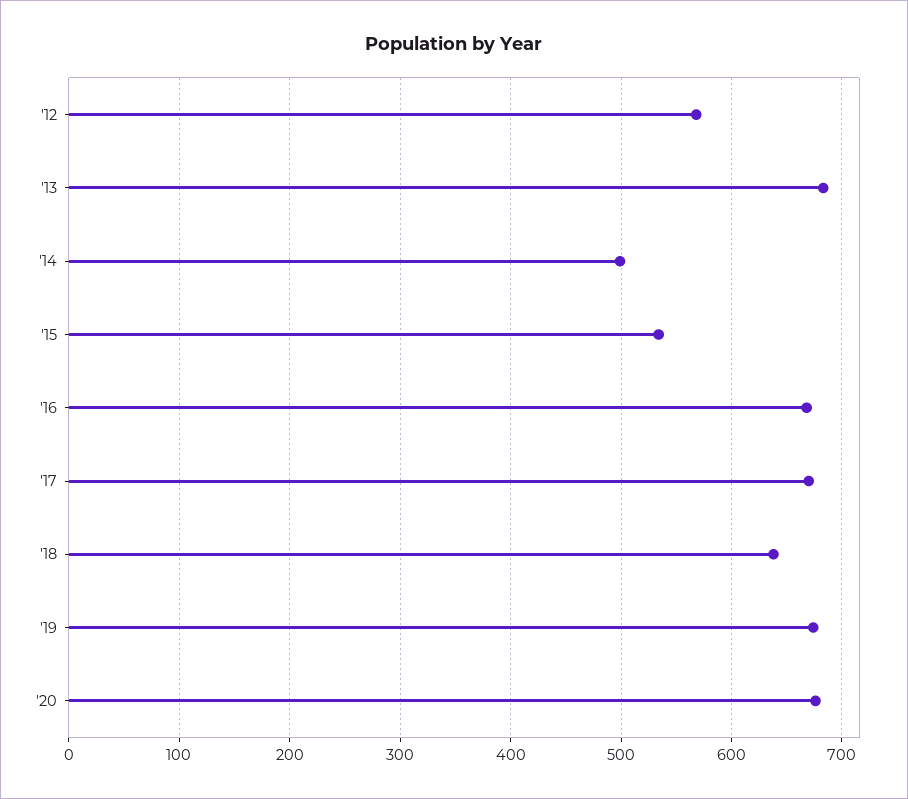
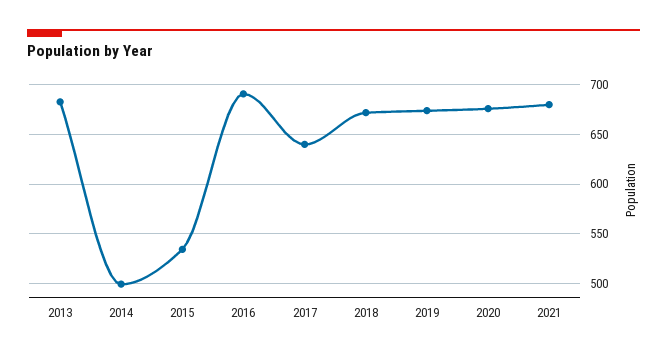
'12: 570 -> none
'16: 670 -> 690
'17: 670 -> 640
'18: 640 -> 670
2021: none -> 680

